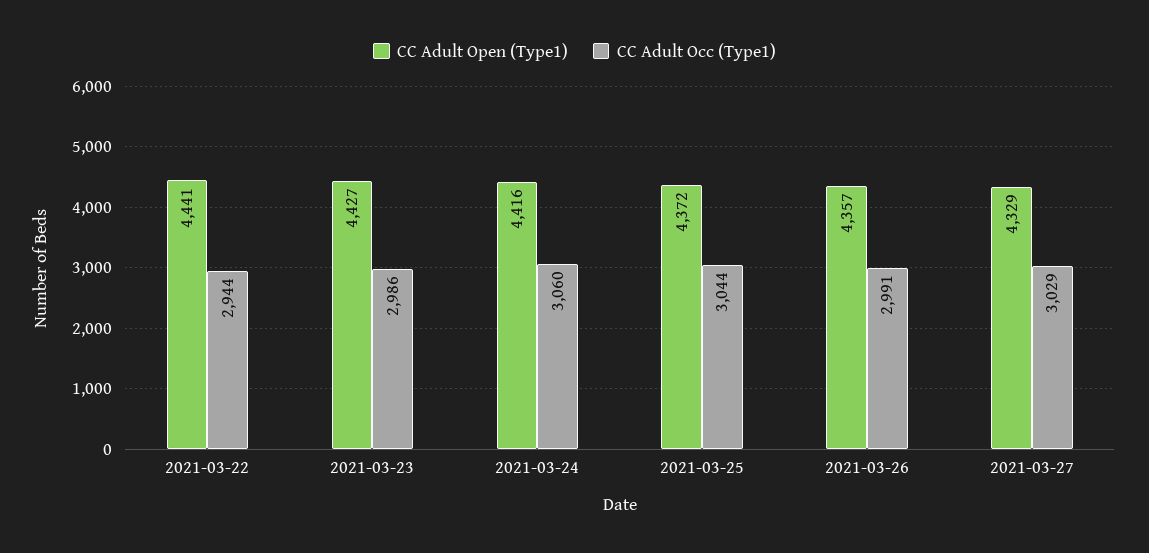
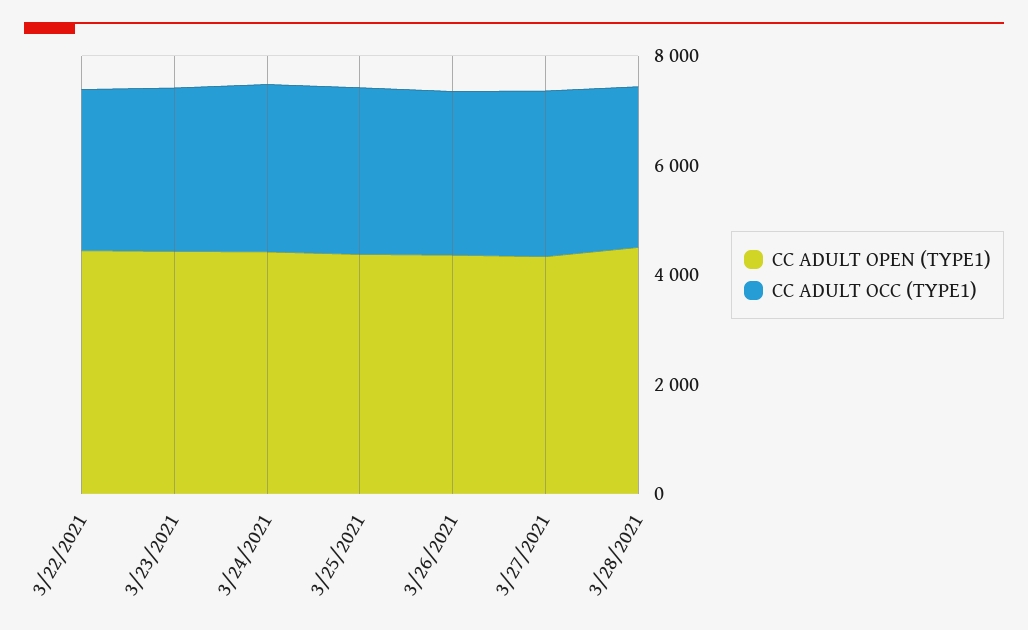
CC Adult Open (Type1), 3/28/2021: none -> 4500
CC Adult Occ (Type1), 3/28/2021: none -> 3000

